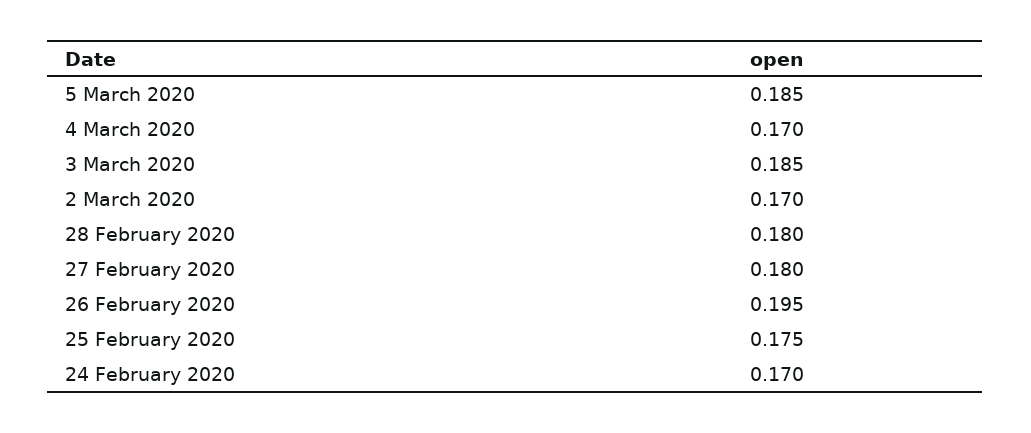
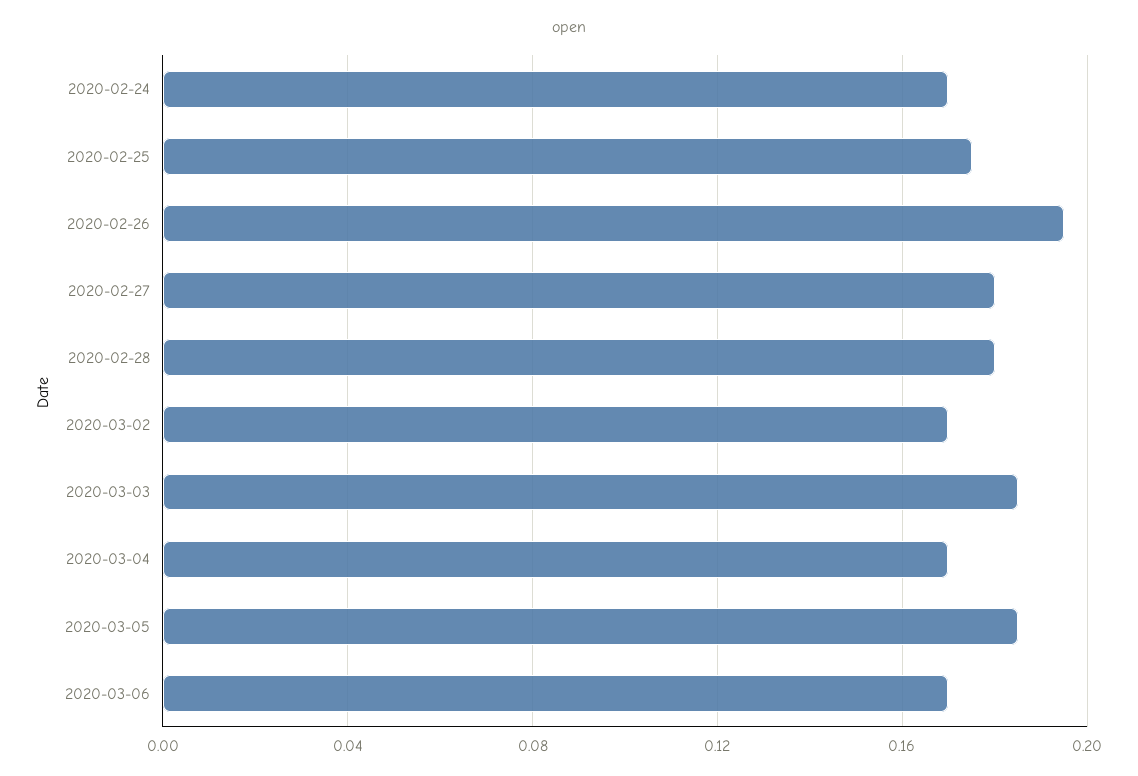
2020-03-06: none -> 0.17

